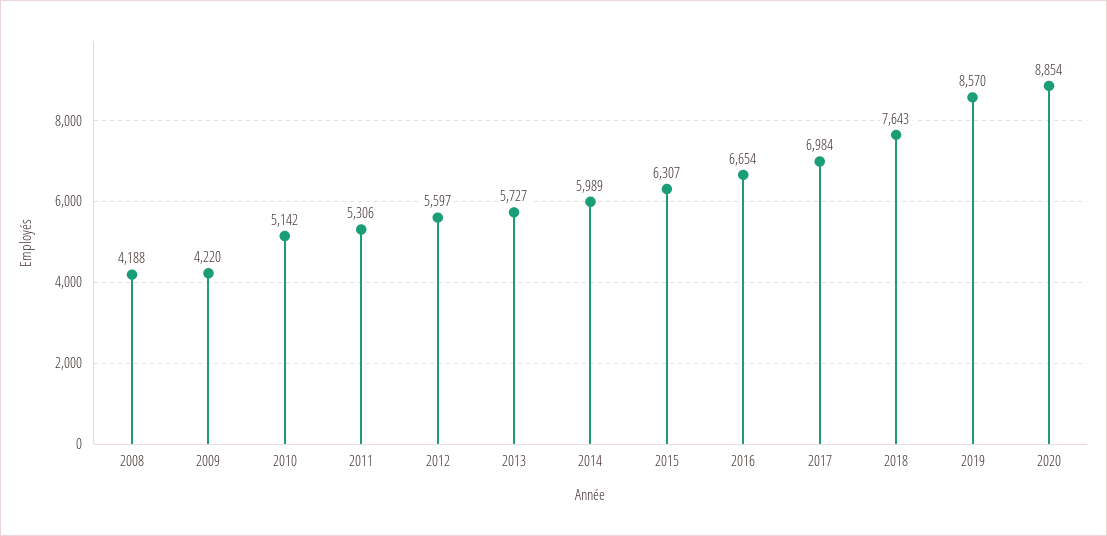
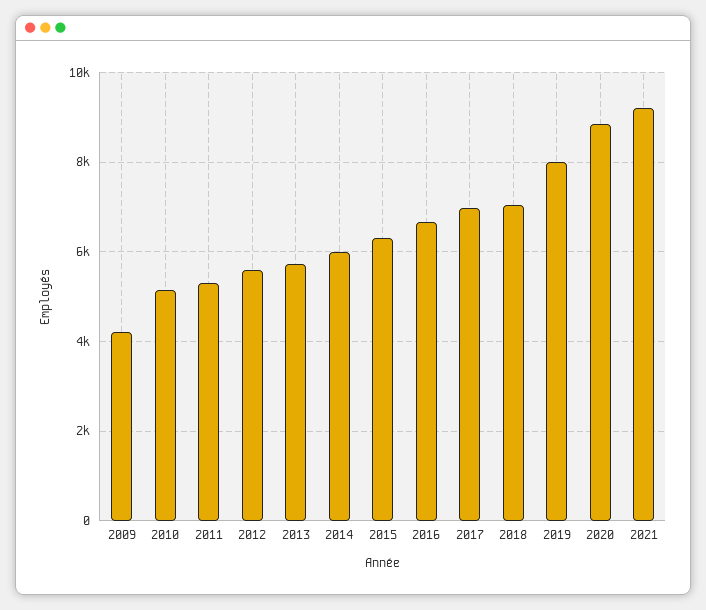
2008: 4188 -> none
2018: 7643 -> 7000
2019: 8570 -> 8000
2021: none -> 9200

